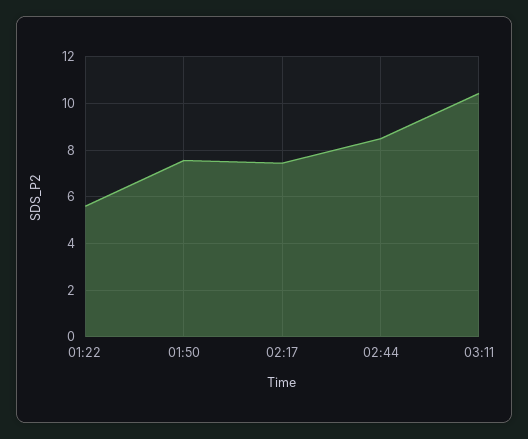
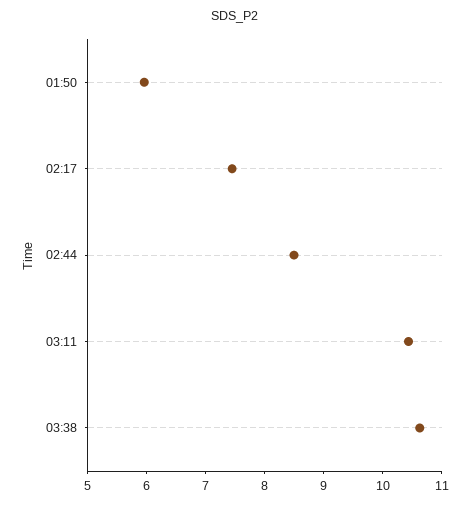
01:22: 5.5 -> none
01:50: 7.5 -> 6
03:38: none -> 10.6

